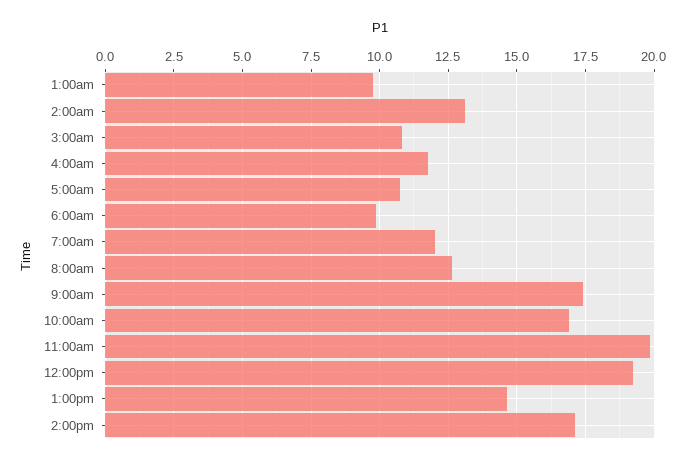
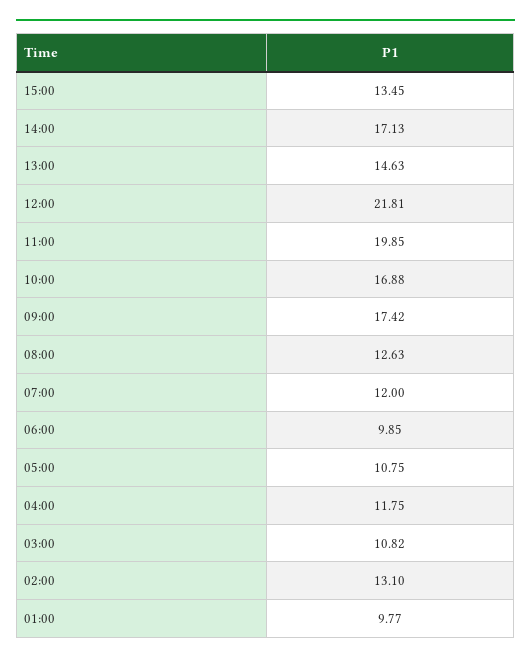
12:00pm: 19.25 -> 21.81
15:00: none -> 13.45

